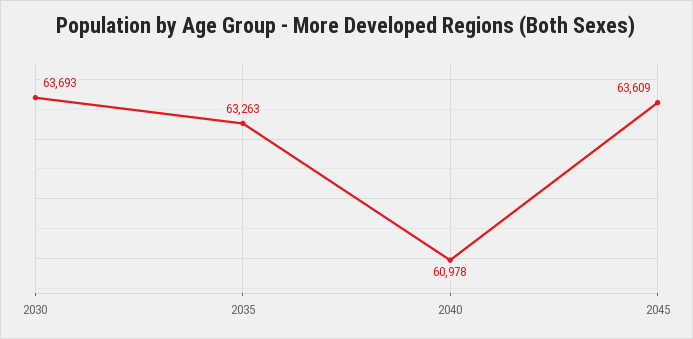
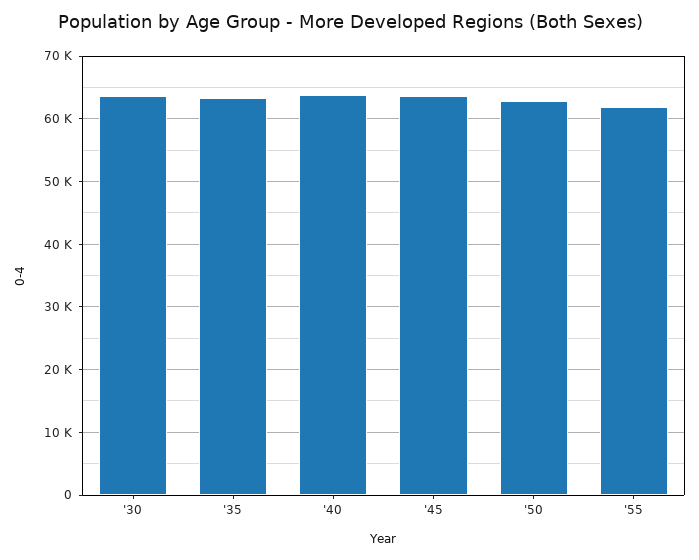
2040: 60978 -> 64000
'50: none -> 63000
'55: none -> 62000

